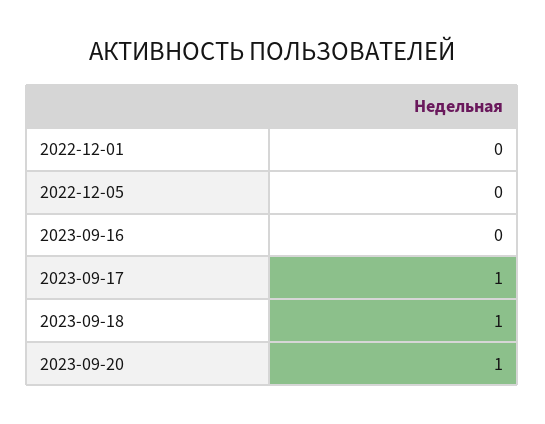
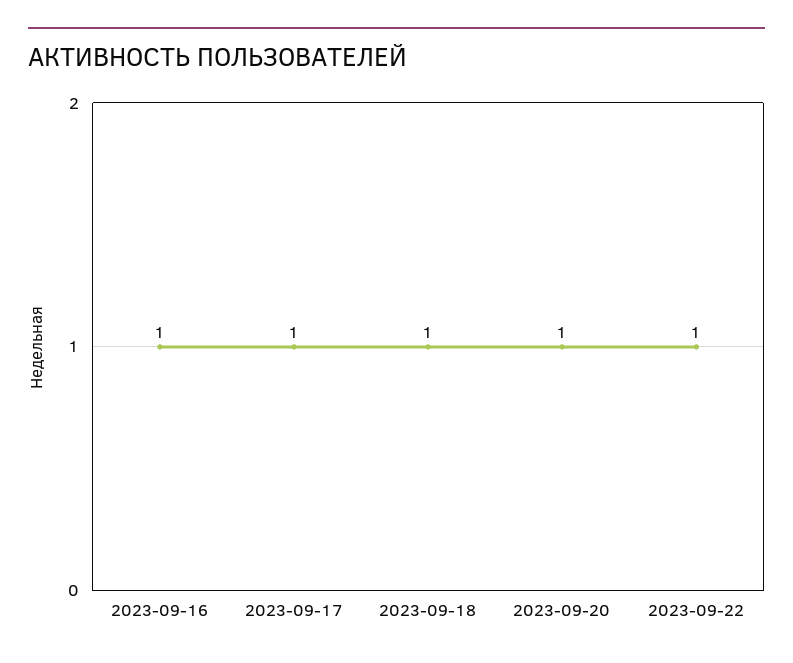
2022-12-01: 0 -> none
2022-12-05: 0 -> none
2023-09-16: 0 -> 1
2023-09-22: none -> 1

